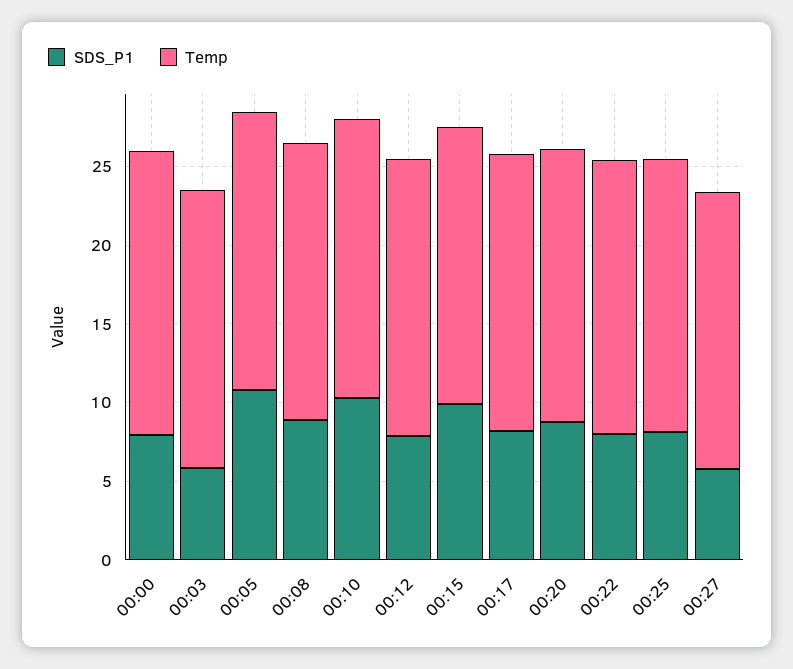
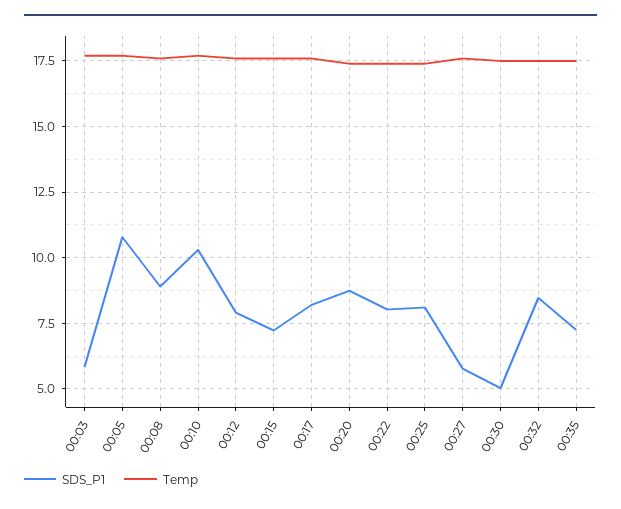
SDS_P1, 00:00: 8 -> none
Temp, 00:00: 18 -> none
SDS_P1, 00:15: 10 -> 7.25
SDS_P1, 00:30: none -> 5
Temp, 00:30: none -> 17.5
SDS_P1, 00:32: none -> 8.5
Temp, 00:32: none -> 17.5
SDS_P1, 00:35: none -> 7.25
Temp, 00:35: none -> 17.5

